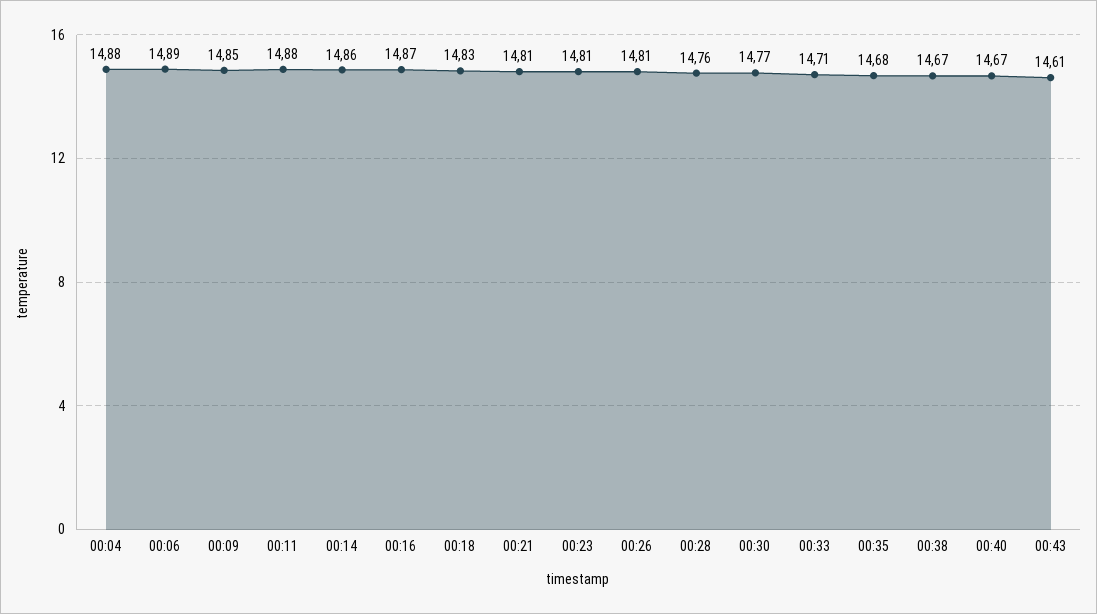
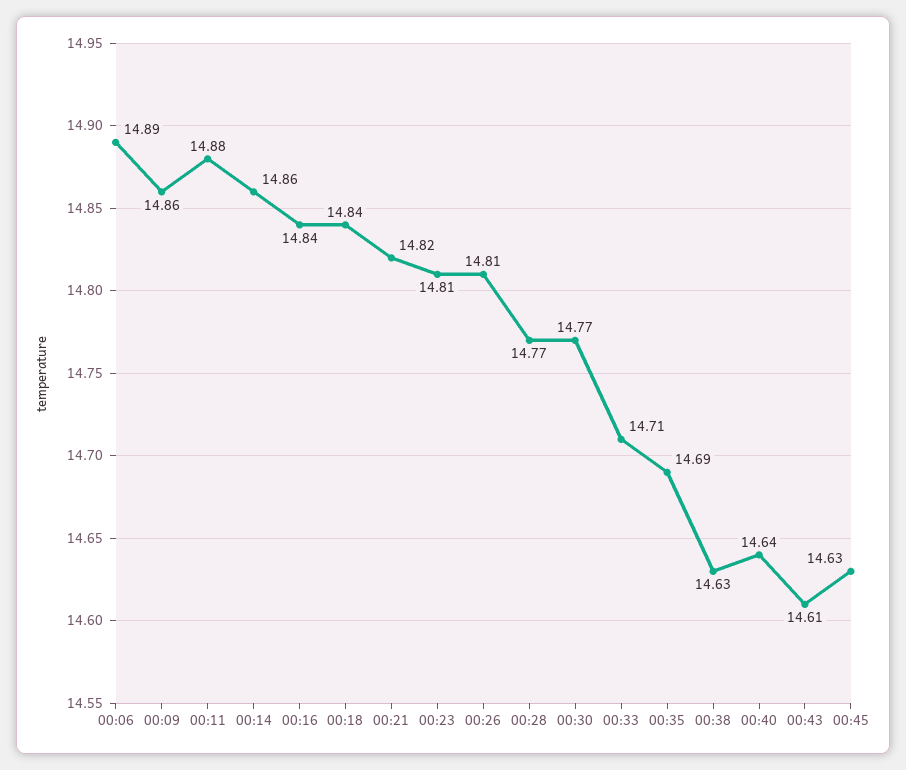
00:04: 14.88 -> none
00:09: 14.85 -> 14.86
00:16: 14.87 -> 14.84
00:18: 14.83 -> 14.84
00:21: 14.81 -> 14.82
00:28: 14.76 -> 14.77
00:35: 14.68 -> 14.69
00:38: 14.67 -> 14.63
00:40: 14.67 -> 14.64
00:45: none -> 14.63

